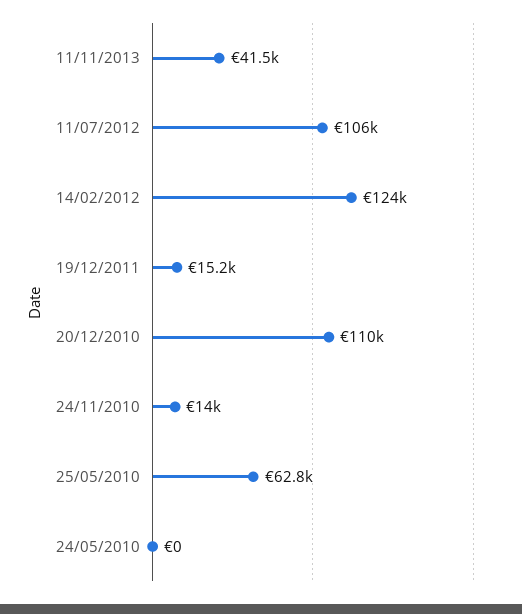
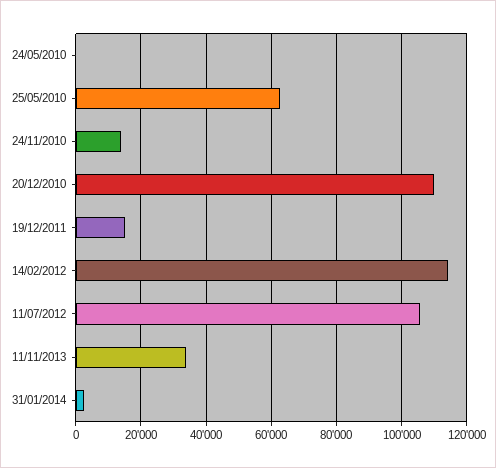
11/11/2013: 41500 -> 34000
14/02/2012: 124000 -> 114000
31/01/2014: none -> 2000

